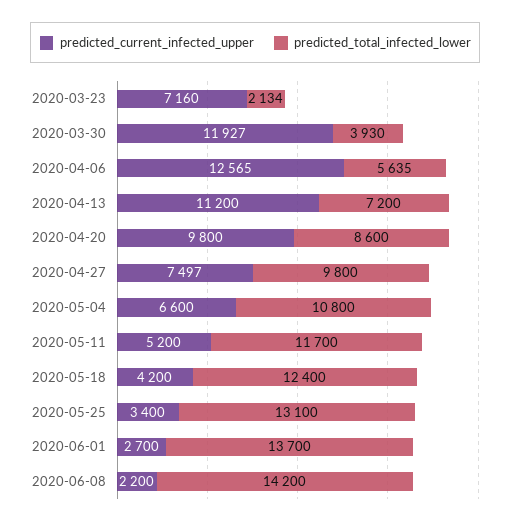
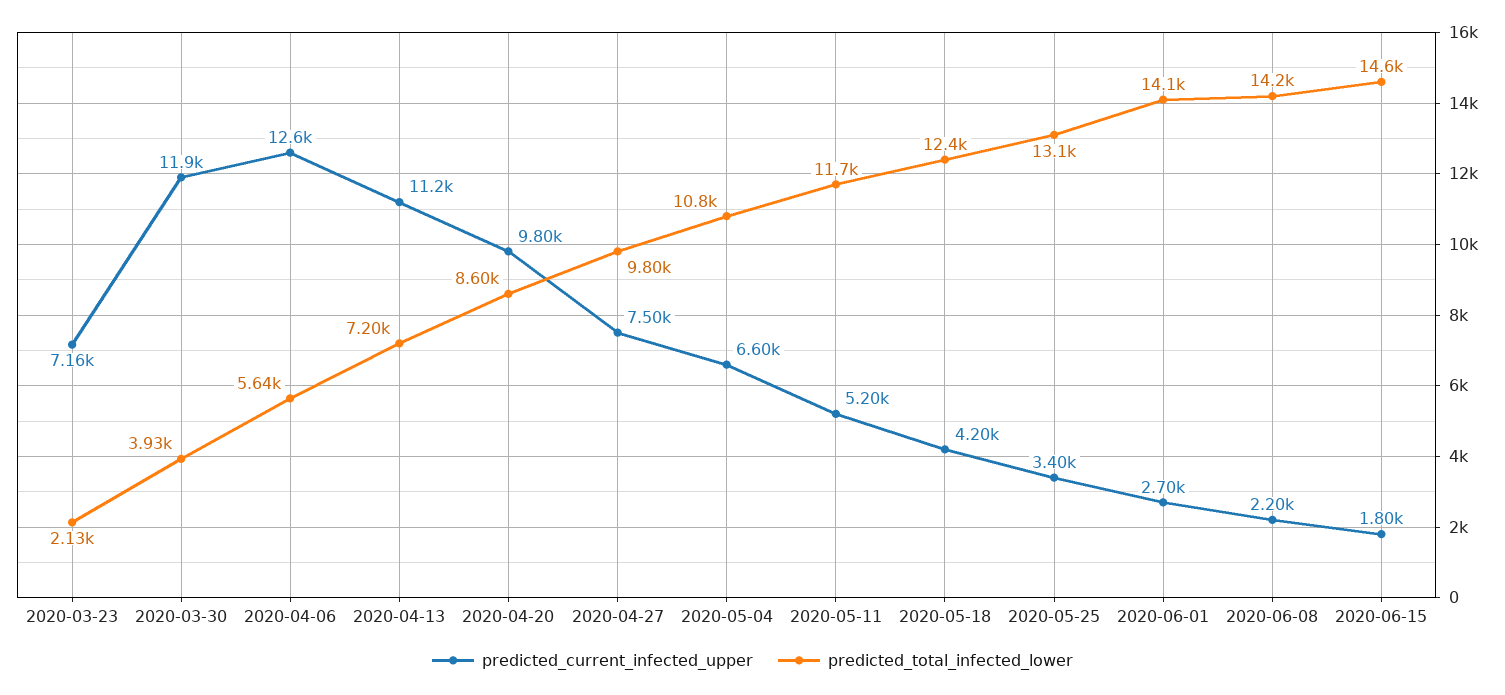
predicted_total_infected_lower, 2020-06-01: 13700 -> 14100
predicted_current_infected_upper, 2020-06-15: none -> 1800
predicted_total_infected_lower, 2020-06-15: none -> 14600

